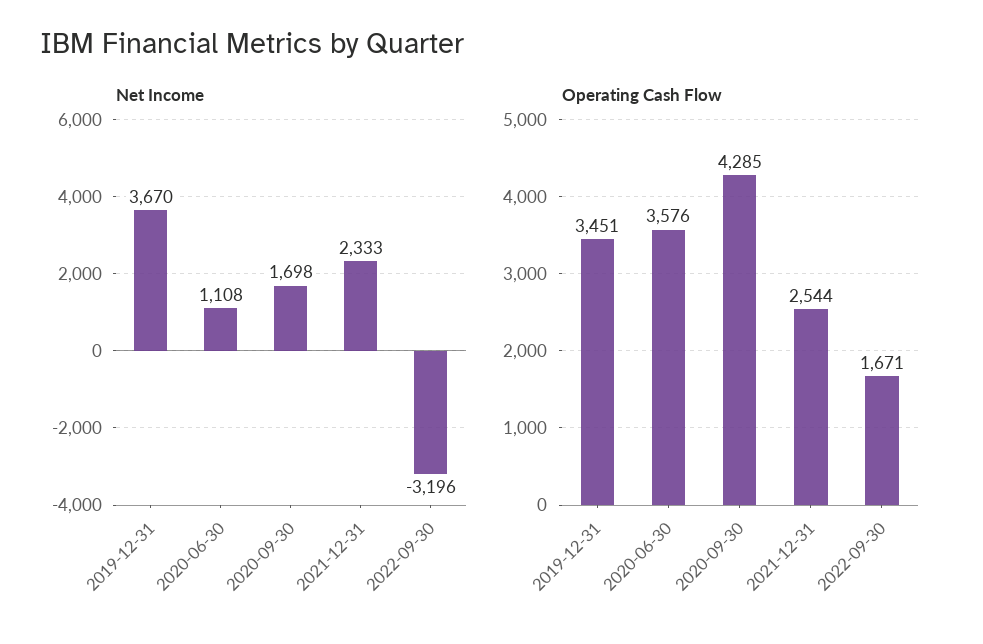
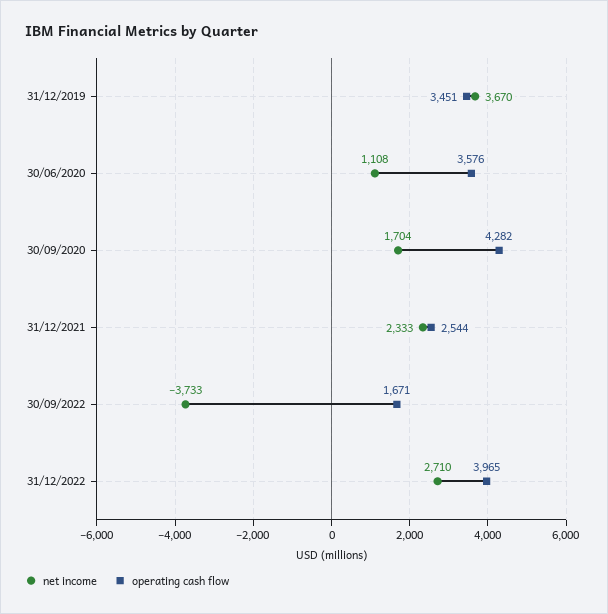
Net Income, 2020-09-30: 1698 -> 1704
Net Income, 2022-09-30: -3196 -> -3733
Operating Cash Flow, 2020-09-30: 4285 -> 4282
Net Income, 31/12/2022: none -> 2710
Operating Cash Flow, 31/12/2022: none -> 3965

